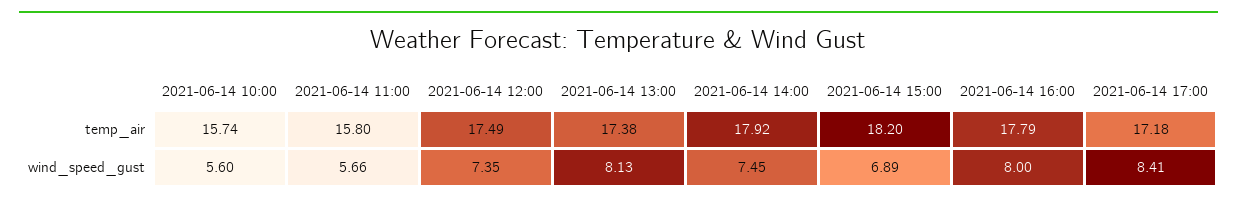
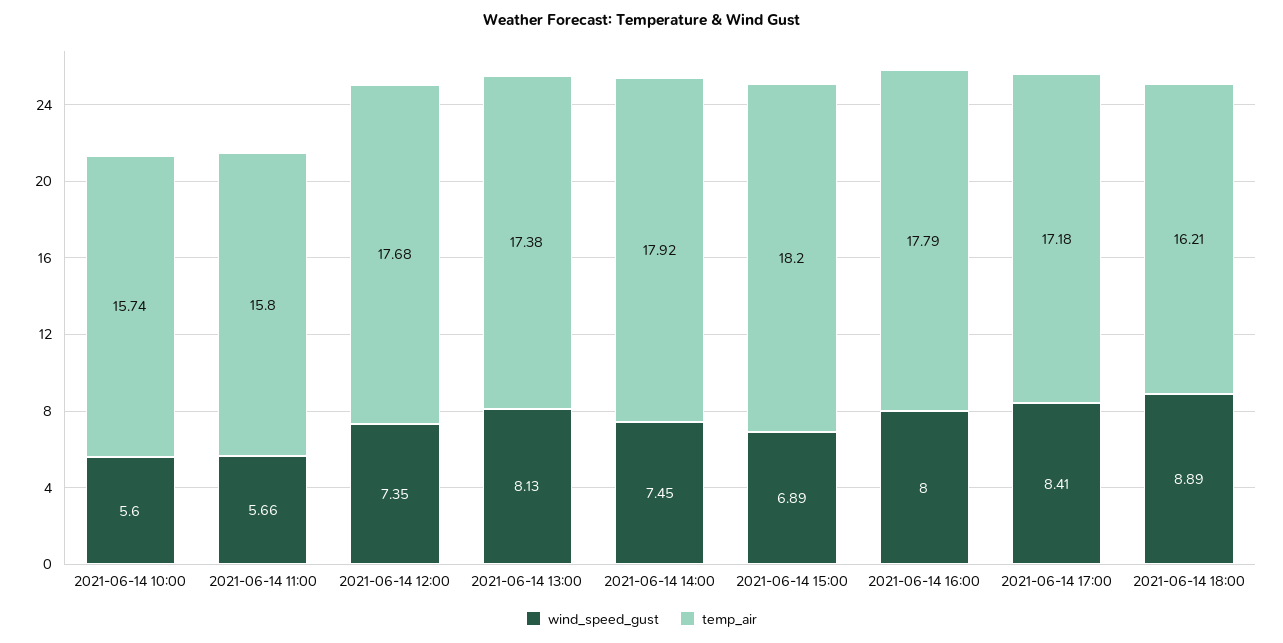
temp_air, 2021-06-14 12:00: 17.49 -> 17.68
wind_speed_gust, 2021-06-14 18:00: none -> 8.89
temp_air, 2021-06-14 18:00: none -> 16.21

